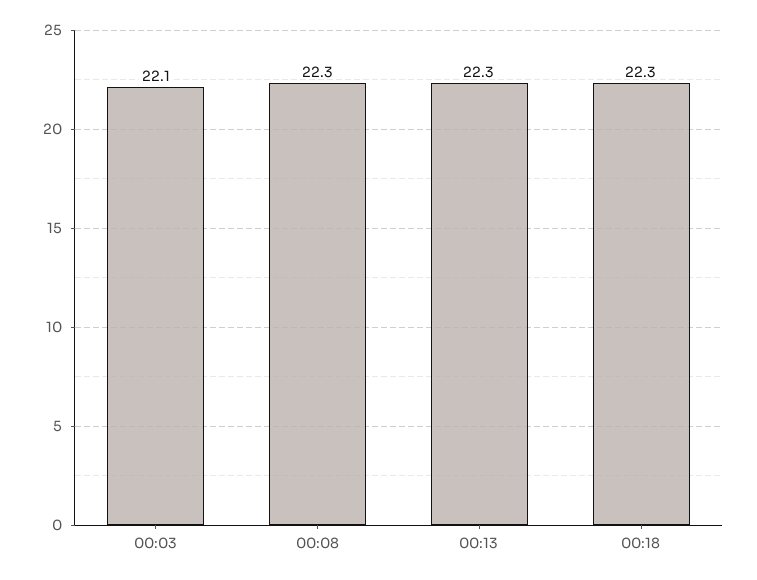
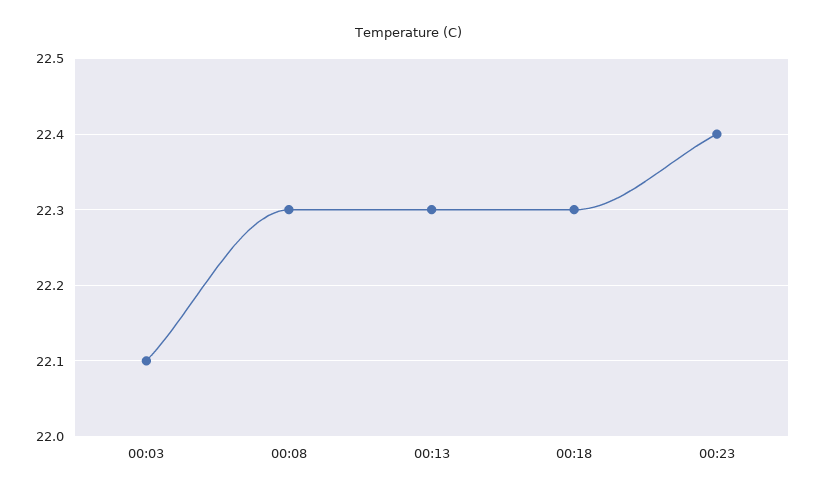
00:23: none -> 22.4

